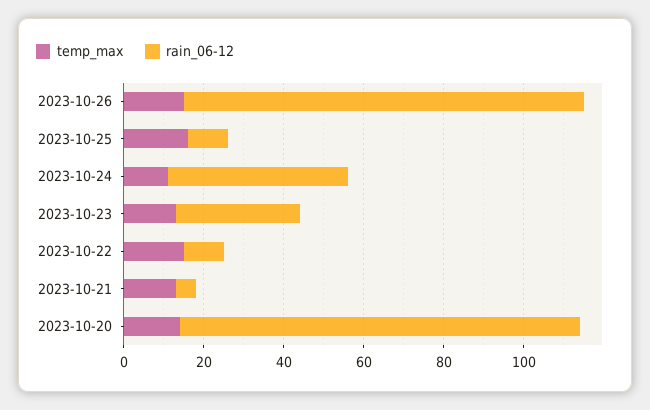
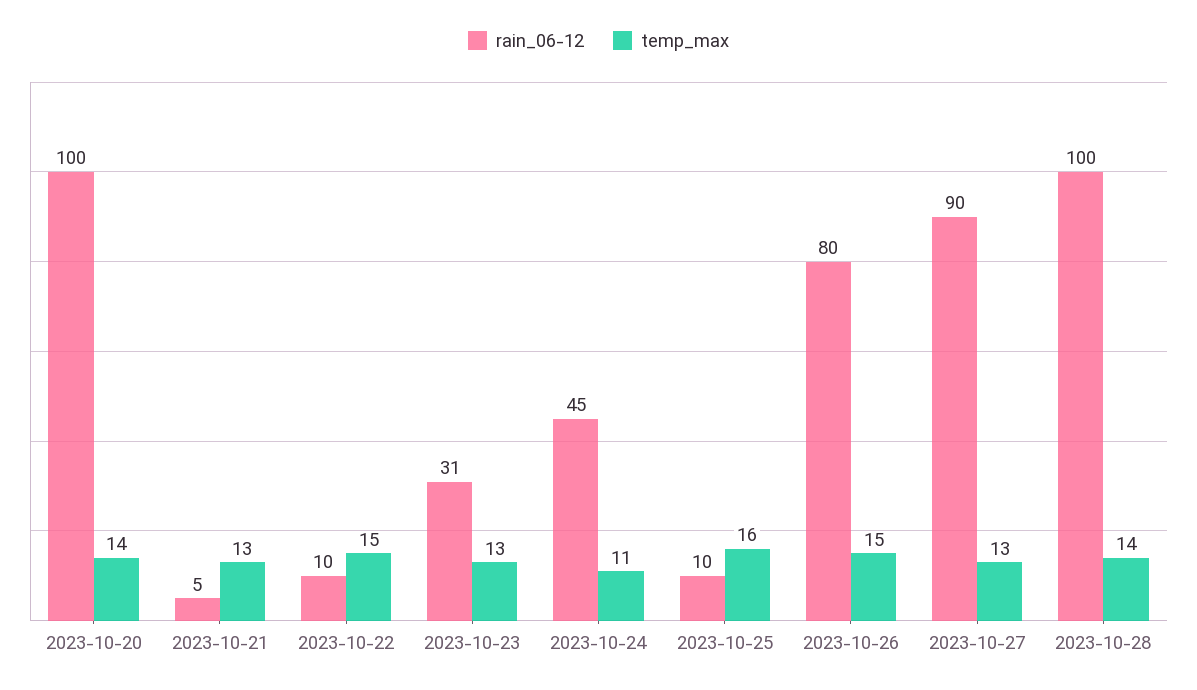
rain_06-12, 2023-10-26: 100 -> 80
rain_06-12, 2023-10-27: none -> 90
temp_max, 2023-10-27: none -> 13
rain_06-12, 2023-10-28: none -> 100
temp_max, 2023-10-28: none -> 14

